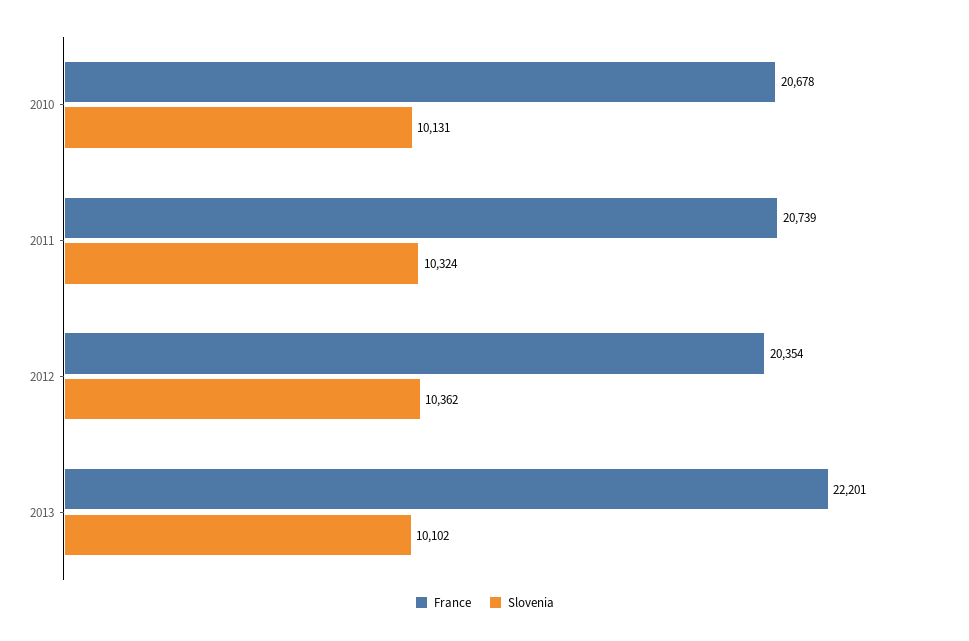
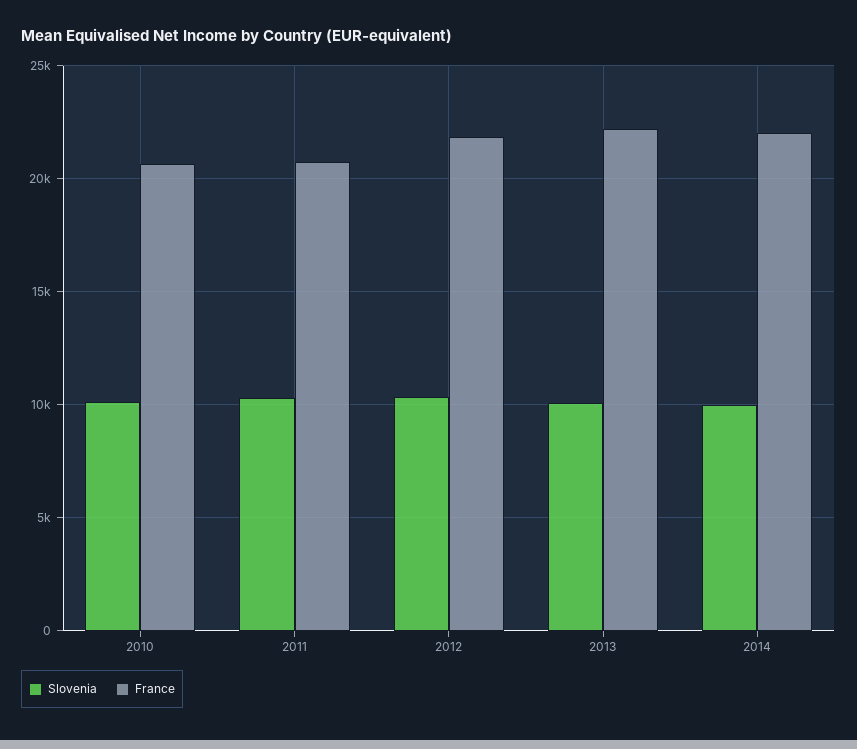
France, 2012: 20354 -> 22000
Slovenia, 2014: none -> 10000
France, 2014: none -> 22000

